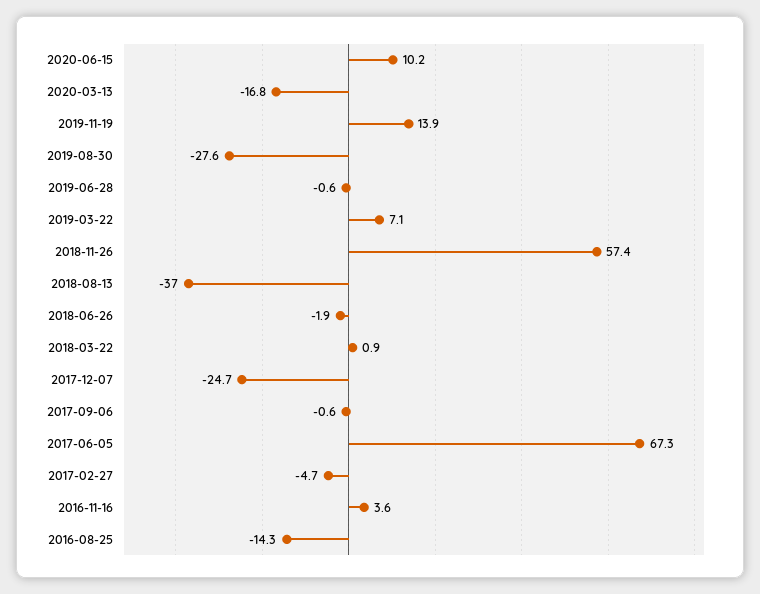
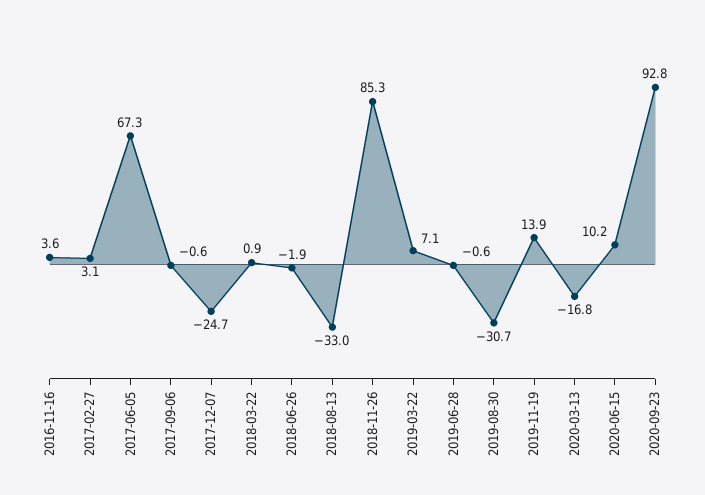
2019-08-30: -27.6 -> -30.7
2018-11-26: 57.4 -> 85.3
2018-08-13: -37 -> -33
2017-02-27: -4.7 -> 3.1
2016-08-25: -14.3 -> none
2020-09-23: none -> 92.8

